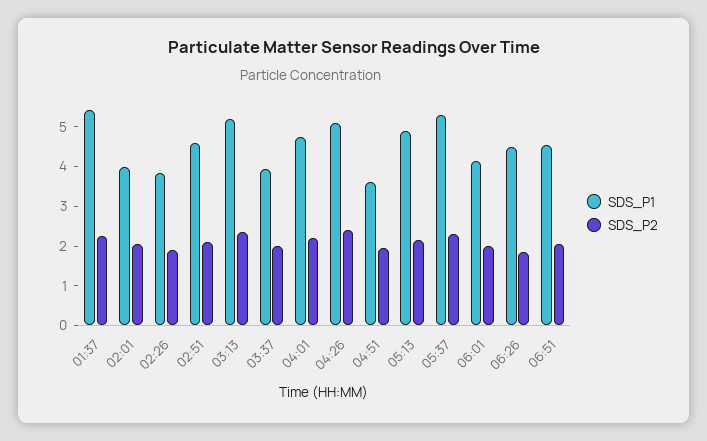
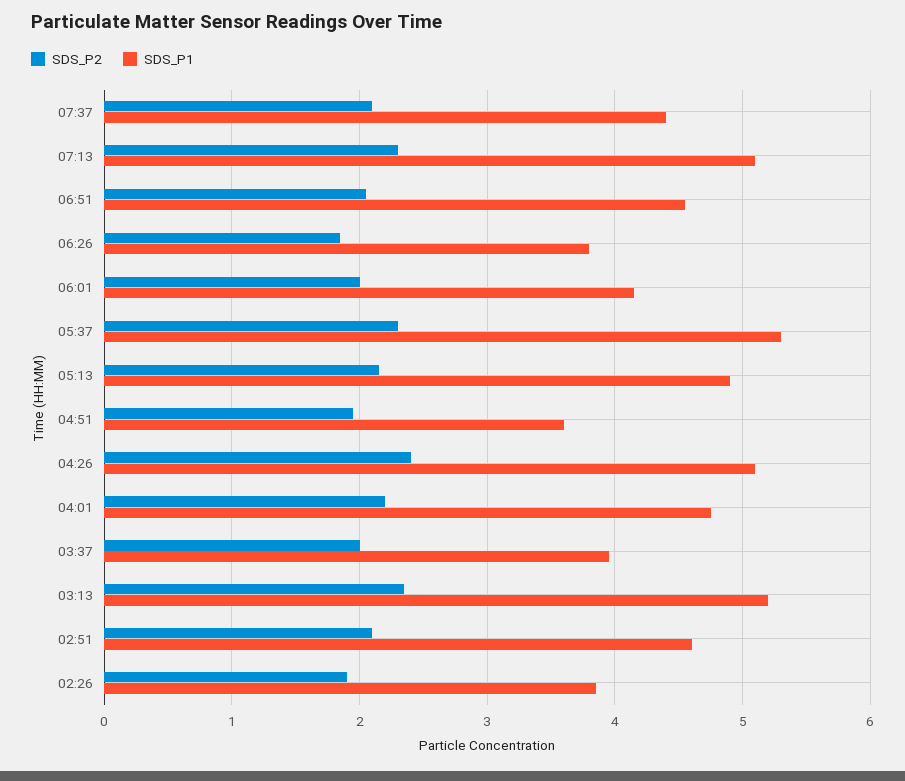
SDS_P1, 01:37: 5.5 -> none
SDS_P2, 01:37: 2.25 -> none
SDS_P1, 02:01: 4 -> none
SDS_P2, 02:01: 2 -> none
SDS_P1, 06:26: 4.5 -> 3.8
SDS_P2, 07:37: none -> 2.1
SDS_P1, 07:37: none -> 4.4
SDS_P2, 07:13: none -> 2.3
SDS_P1, 07:13: none -> 5.1

